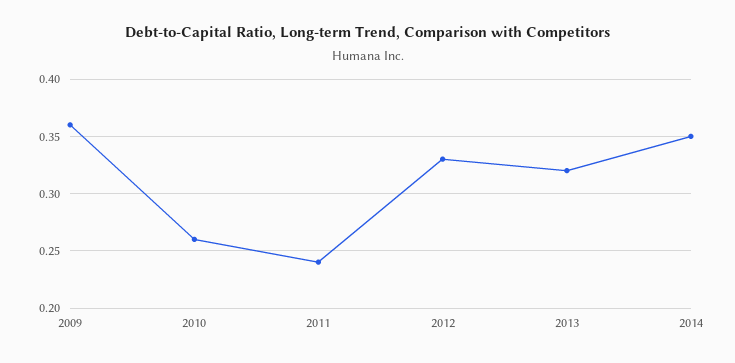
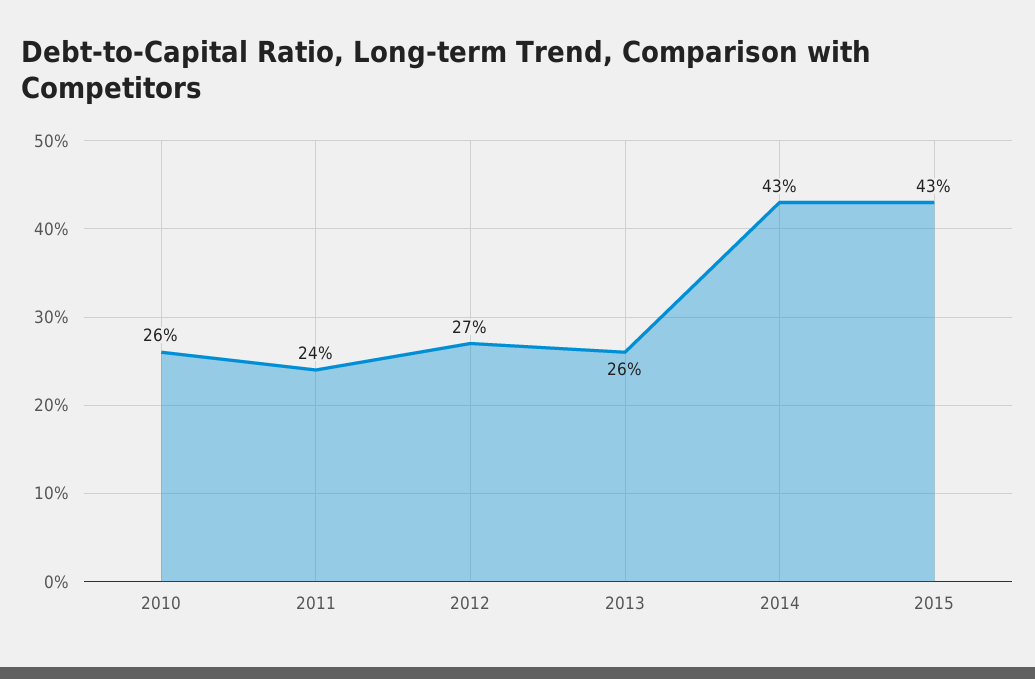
2009: 0.36 -> none
2012: 0.33 -> 0.27
2013: 0.32 -> 0.26
2014: 0.35 -> 0.43
2015: none -> 0.43

